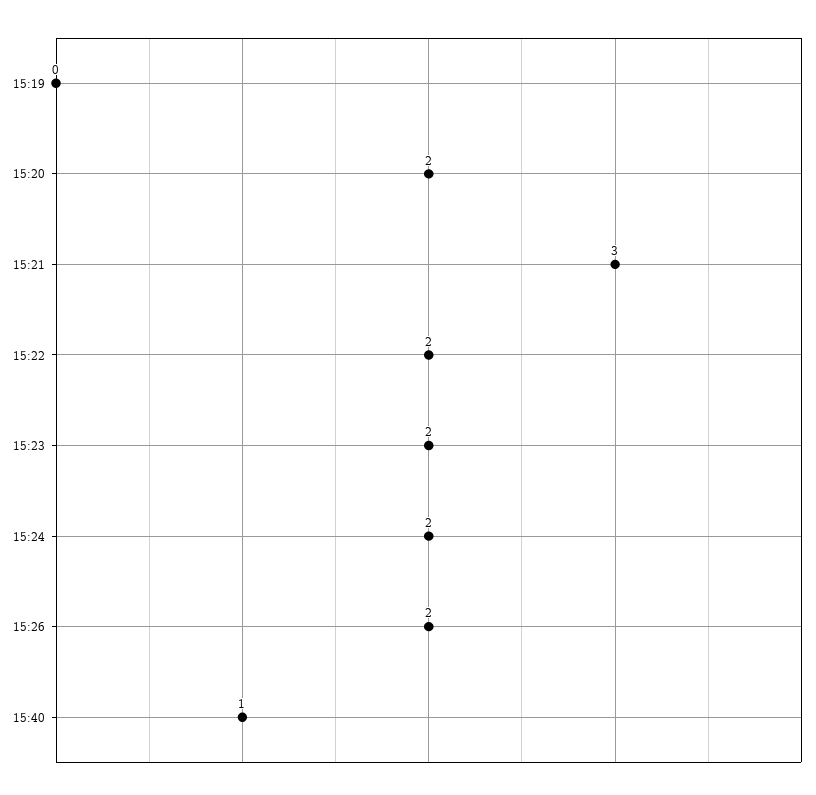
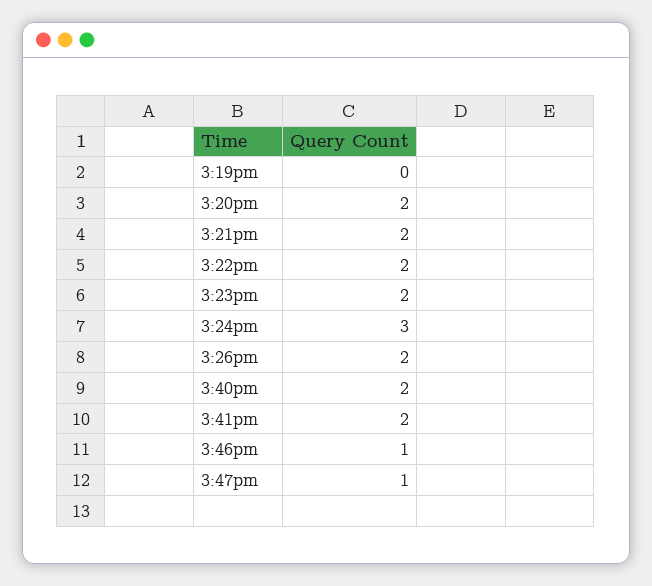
15:21: 3 -> 2
15:24: 2 -> 3
15:40: 1 -> 2
3:41pm: none -> 2
3:46pm: none -> 1
3:47pm: none -> 1

